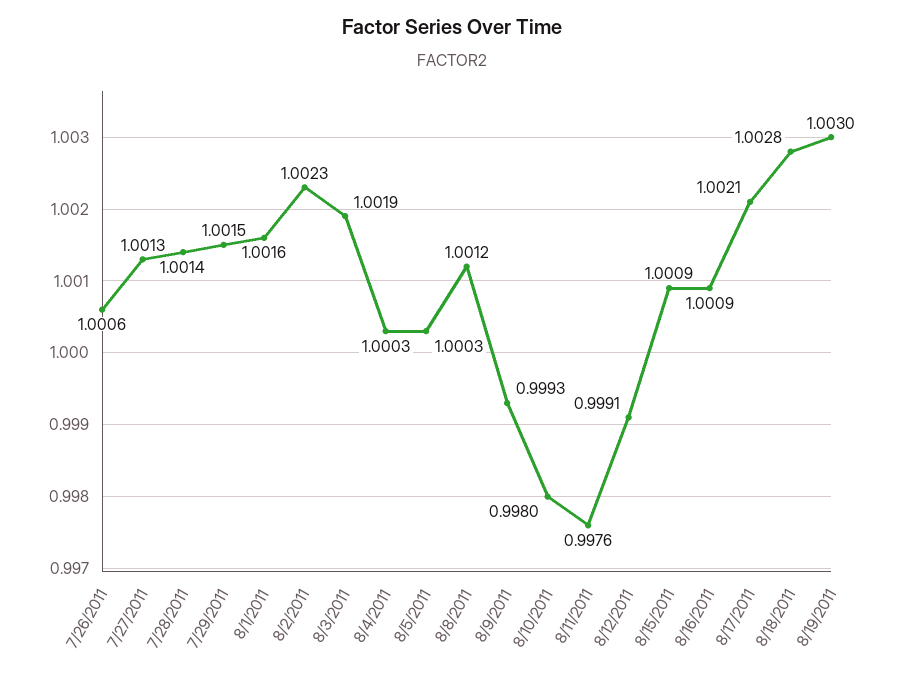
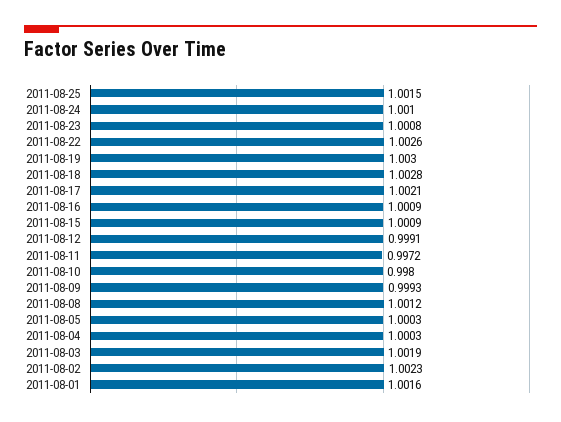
7/26/2011: 1.0006 -> none
7/27/2011: 1.0013 -> none
7/28/2011: 1.0014 -> none
7/29/2011: 1.0015 -> none
8/11/2011: 0.9976 -> 0.9972
2011-08-25: none -> 1.0015
2011-08-24: none -> 1.001
2011-08-23: none -> 1.0008
2011-08-22: none -> 1.0026

